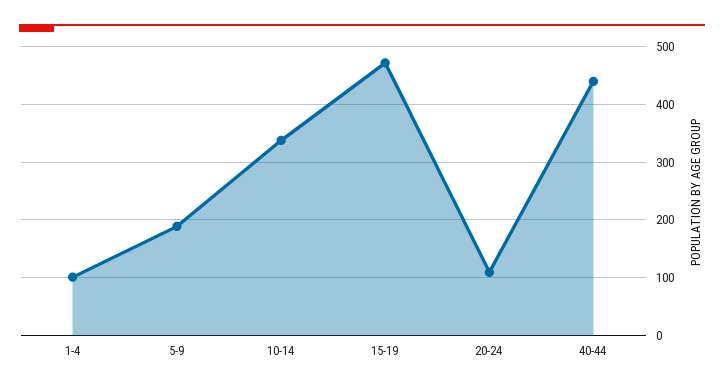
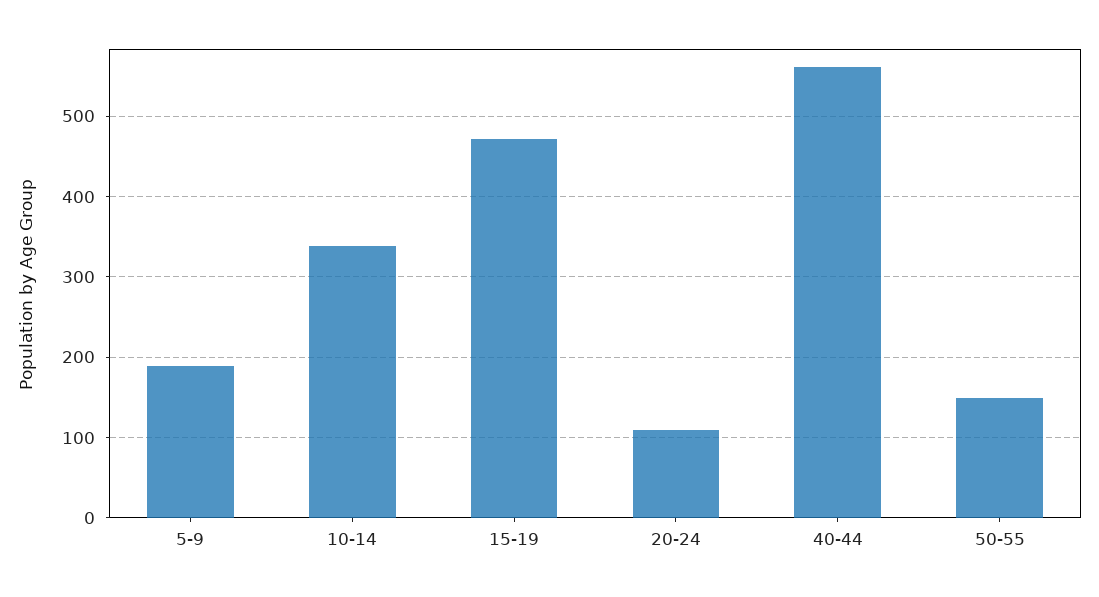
1-4: 100 -> none
40-44: 440 -> 560
50-55: none -> 150

